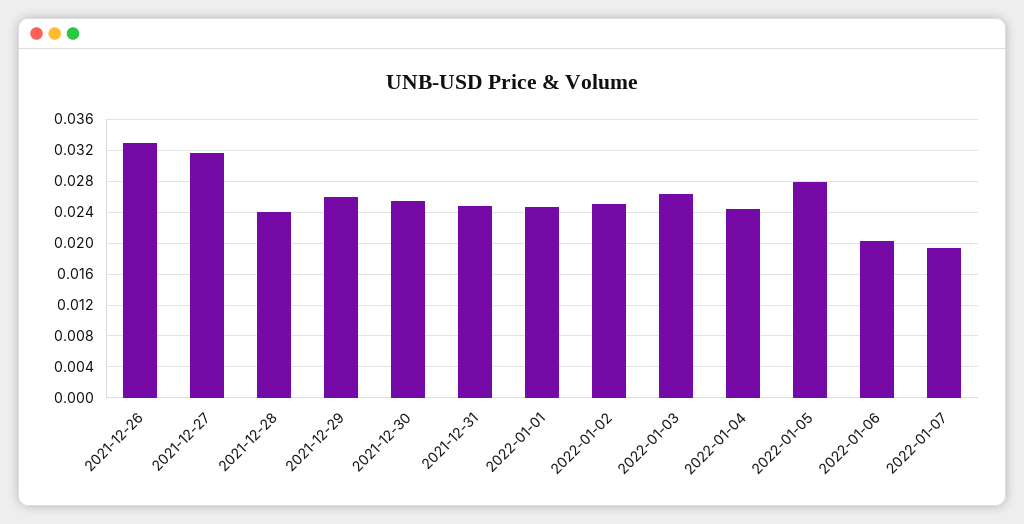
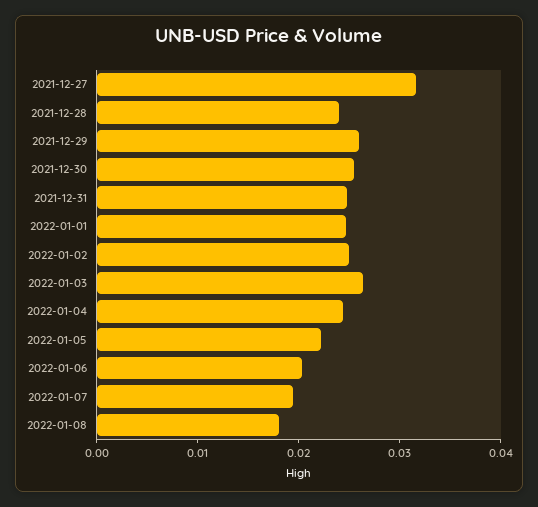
2021-12-26: 0.033 -> none
2022-01-05: 0.028 -> 0.022
2022-01-08: none -> 0.018

